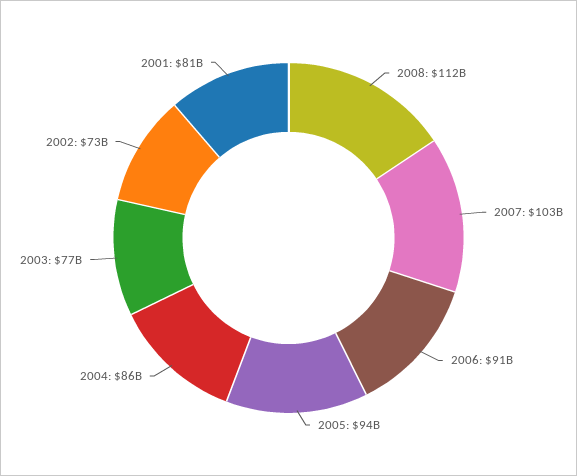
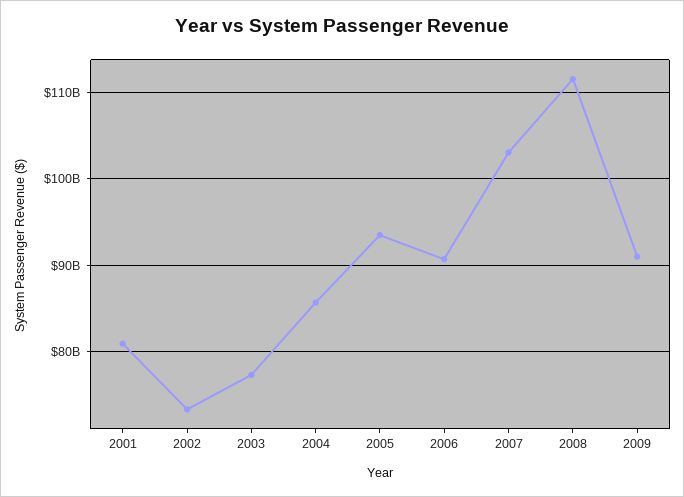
2009: none -> 91000000000

